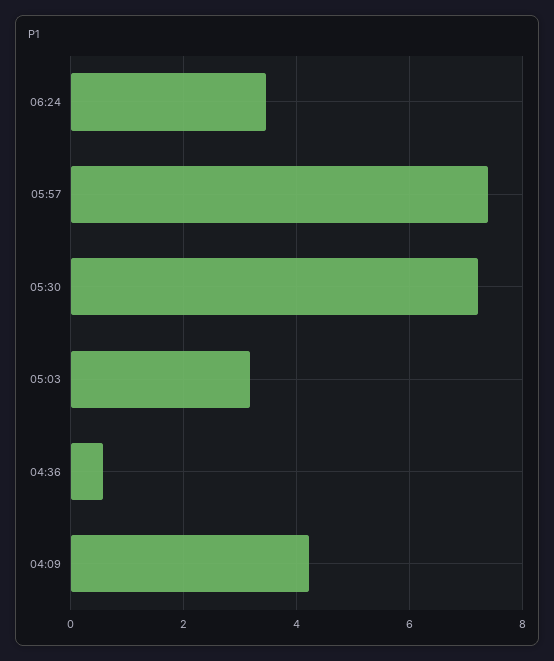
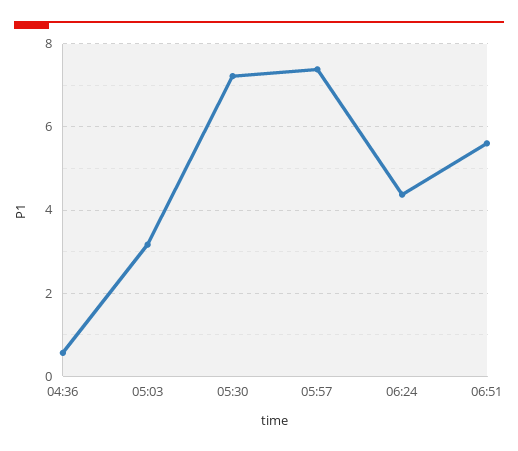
06:24: 3.4 -> 4.4
04:09: 4.2 -> none
06:51: none -> 5.6

